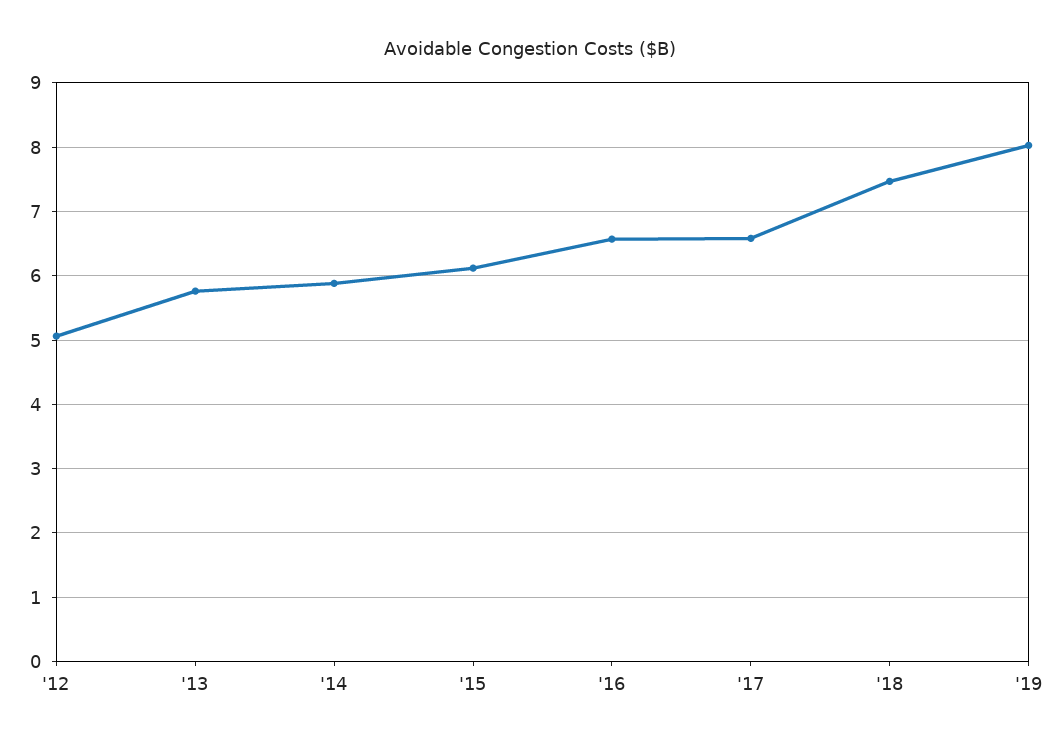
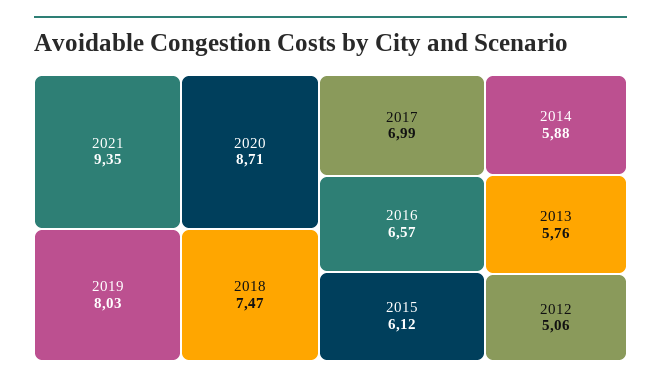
'17: 6.6 -> 6.99
2021: none -> 9.35
2020: none -> 8.71

